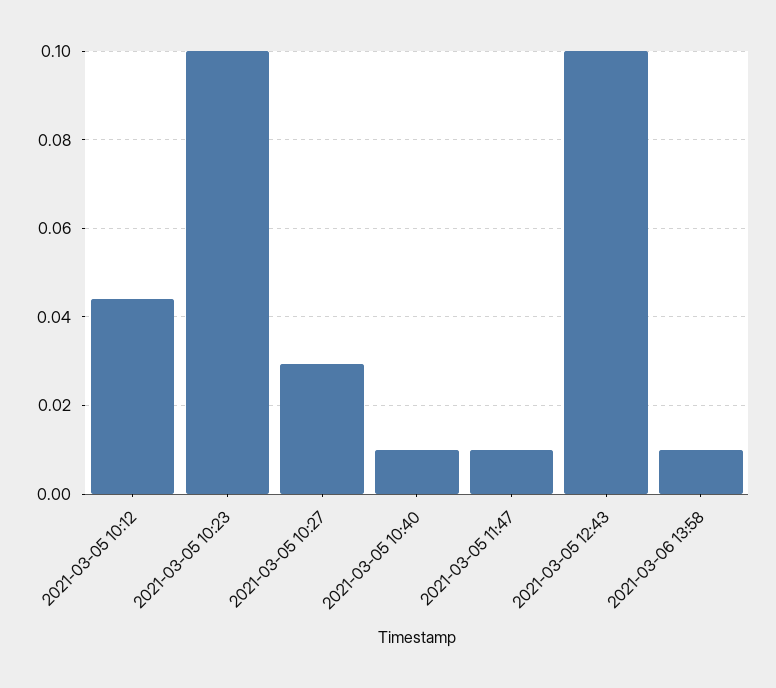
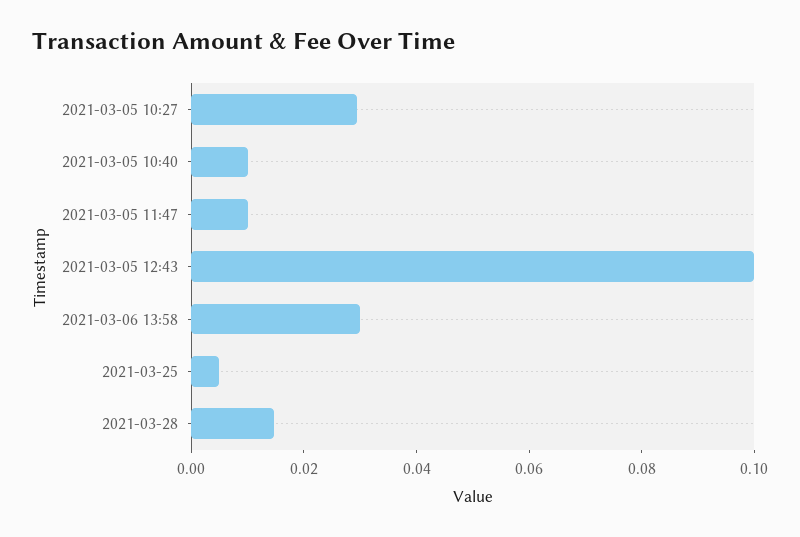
2021-03-05 10:12: 0.044 -> none
2021-03-05 10:23: 0.1 -> none
2021-03-06 13:58: 0.01 -> 0.03
2021-03-25: none -> 0.005
2021-03-28: none -> 0.015

